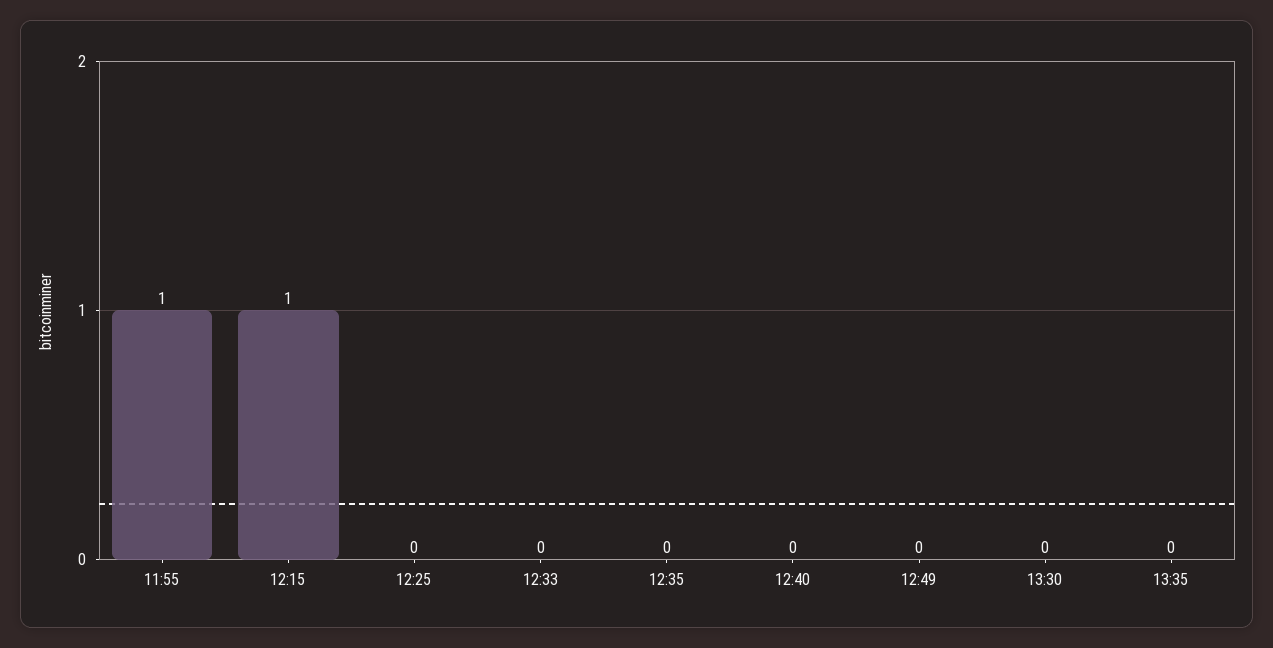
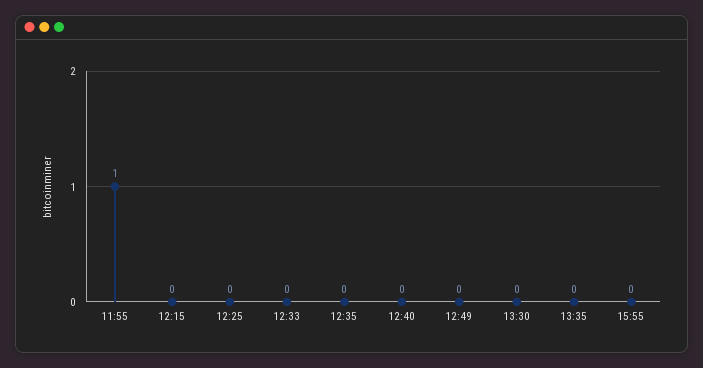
12:15: 1 -> 0
15:55: none -> 0

